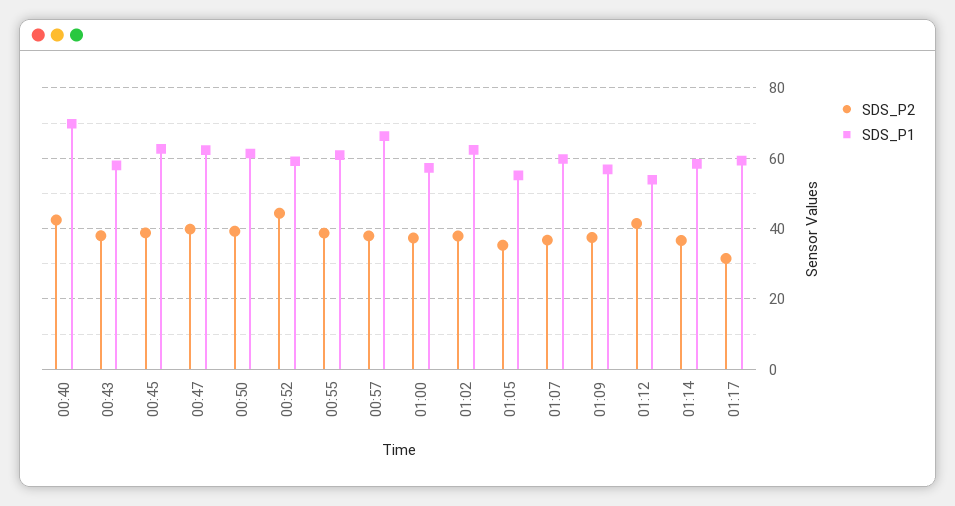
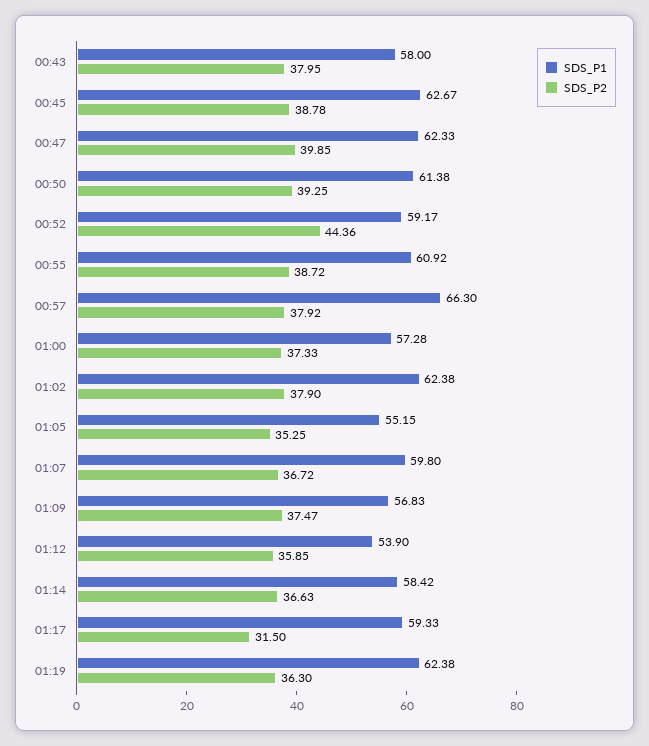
SDS_P2, 00:40: 42 -> none
SDS_P1, 00:40: 70 -> none
SDS_P2, 01:12: 42 -> 35.85
SDS_P1, 01:19: none -> 62.38
SDS_P2, 01:19: none -> 36.3

